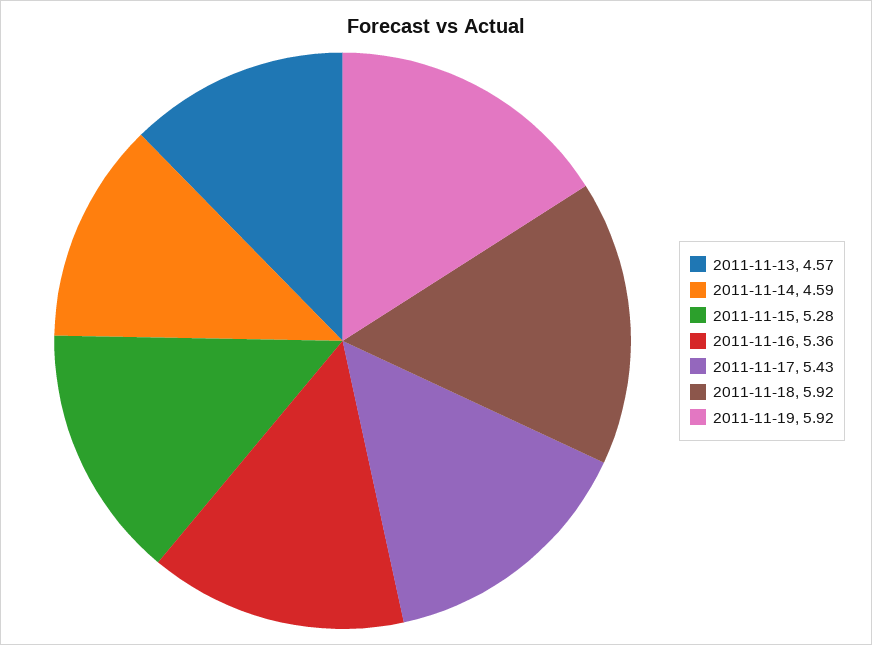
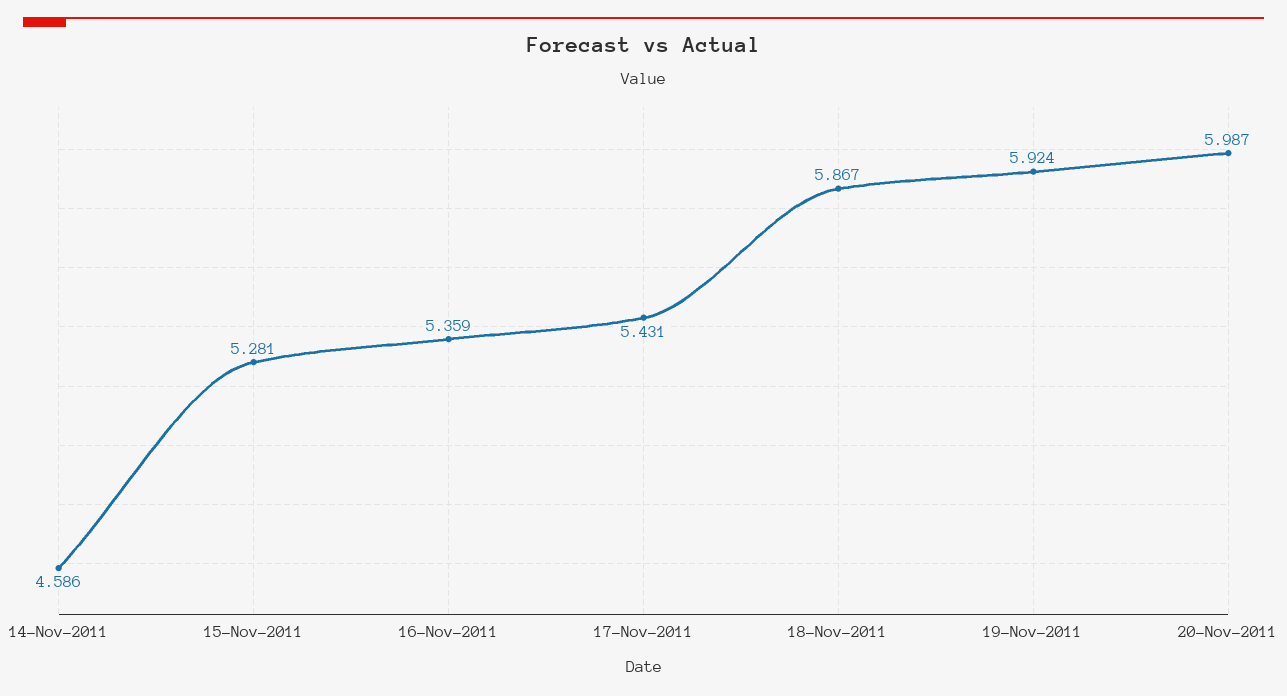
2011-11-13: 4.57 -> none
2011-11-18: 5.92 -> 5.867
20-Nov-2011: none -> 5.987

